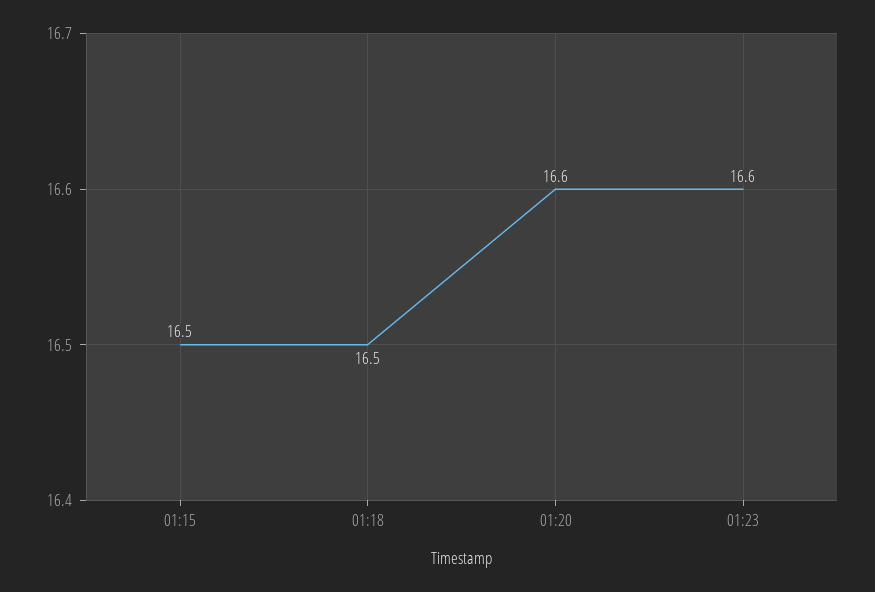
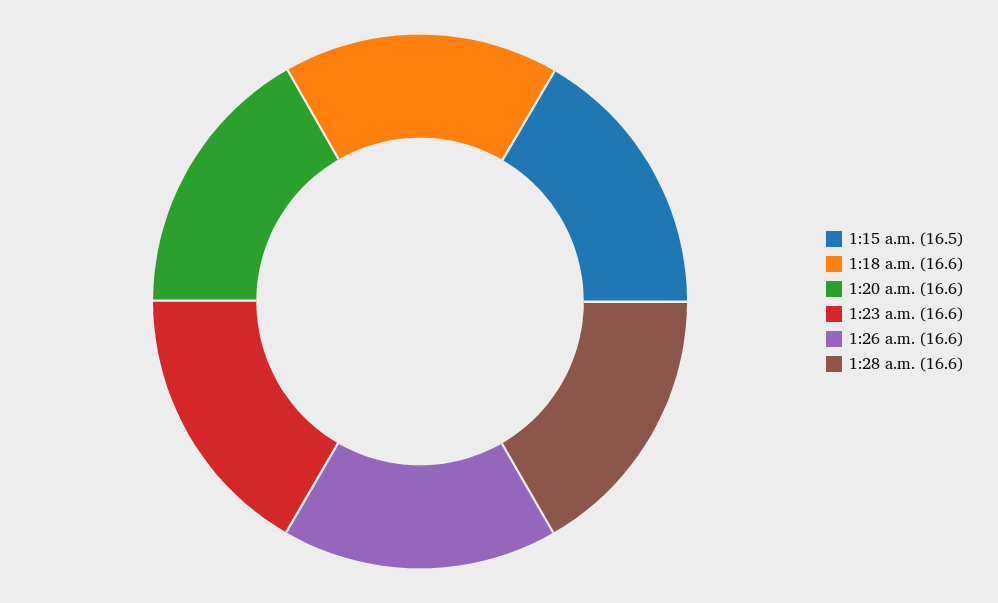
01:18: 16.5 -> 16.6
1:26 a.m.: none -> 16.6
1:28 a.m.: none -> 16.6

